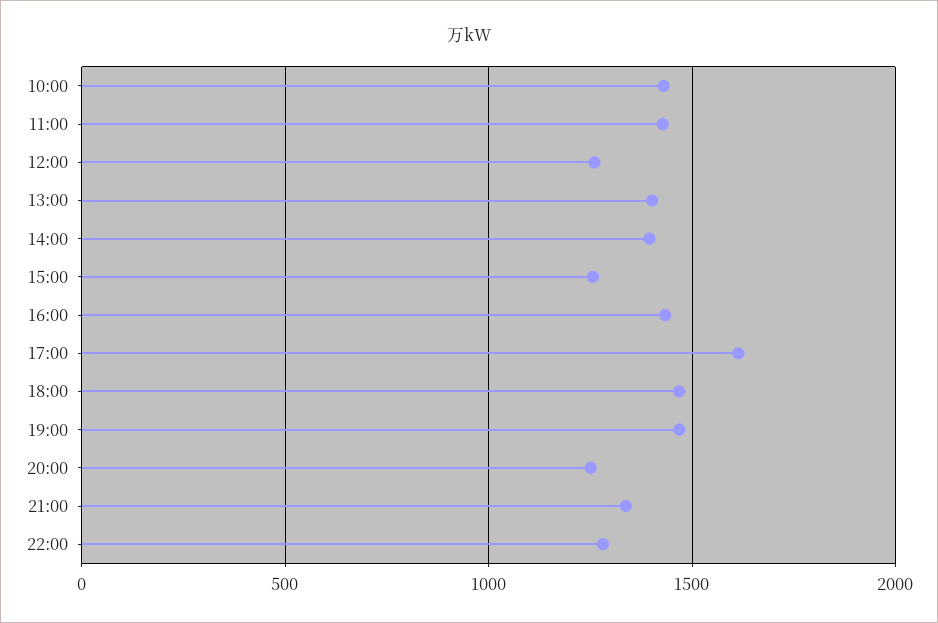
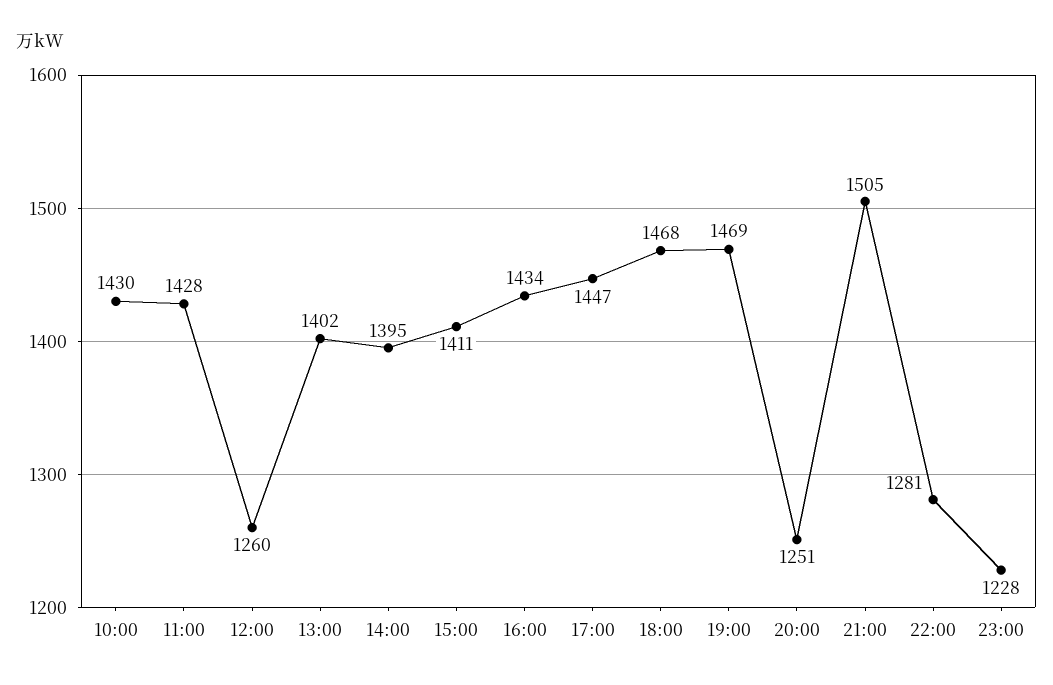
15:00: 1250 -> 1411
17:00: 1600 -> 1447
21:00: 1350 -> 1505
23:00: none -> 1228

